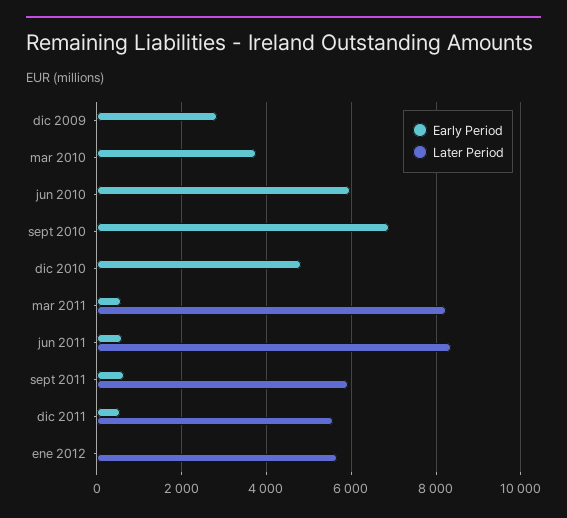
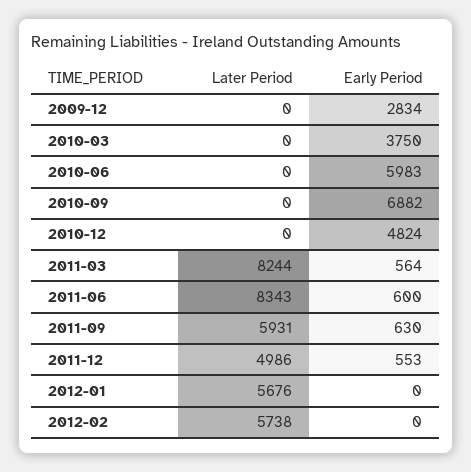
Later Period, dic 2011: 5600 -> 4986
Later Period, 2012-02: none -> 5738
Early Period, 2012-02: none -> 0

